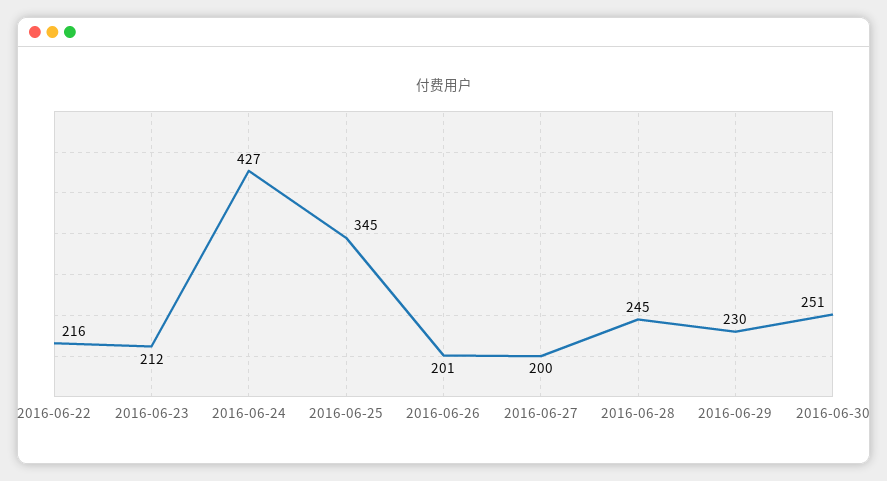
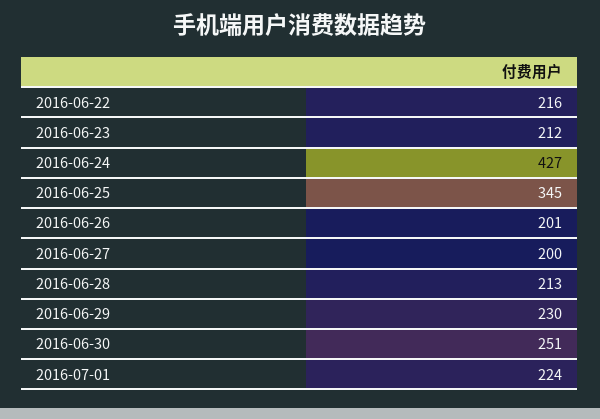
2016-06-28: 245 -> 213
2016-07-01: none -> 224

